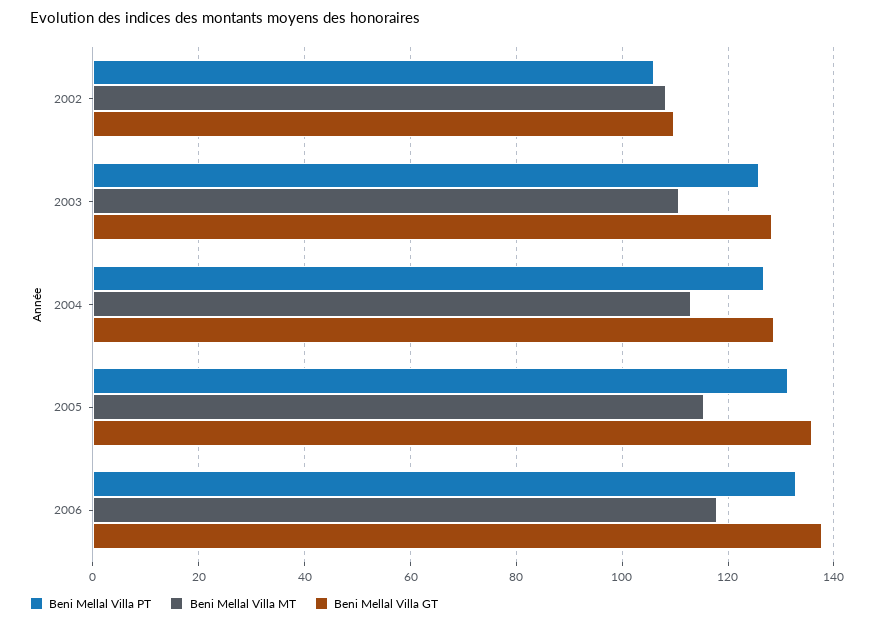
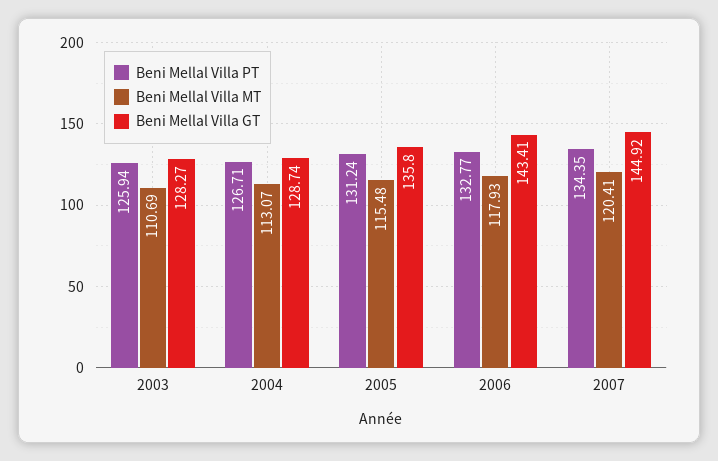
Beni Mellal Villa PT, 2002: 106 -> none
Beni Mellal Villa MT, 2002: 108 -> none
Beni Mellal Villa GT, 2002: 110 -> none
Beni Mellal Villa GT, 2006: 138 -> 143.41
Beni Mellal Villa PT, 2007: none -> 134.35
Beni Mellal Villa MT, 2007: none -> 120.41
Beni Mellal Villa GT, 2007: none -> 144.92

